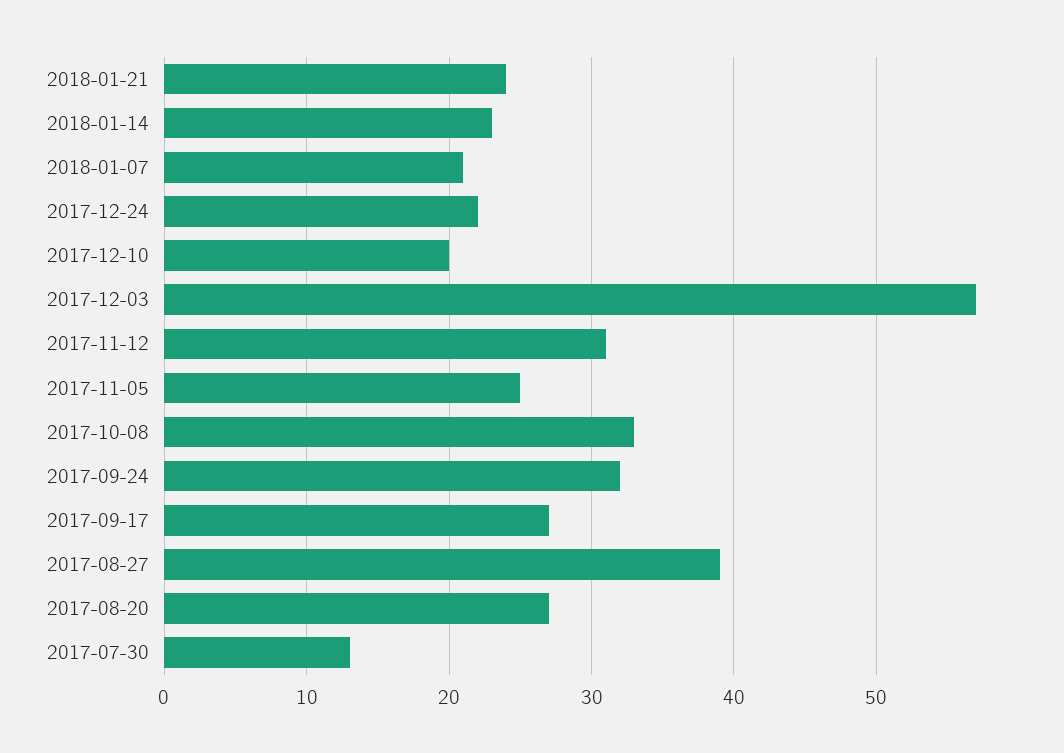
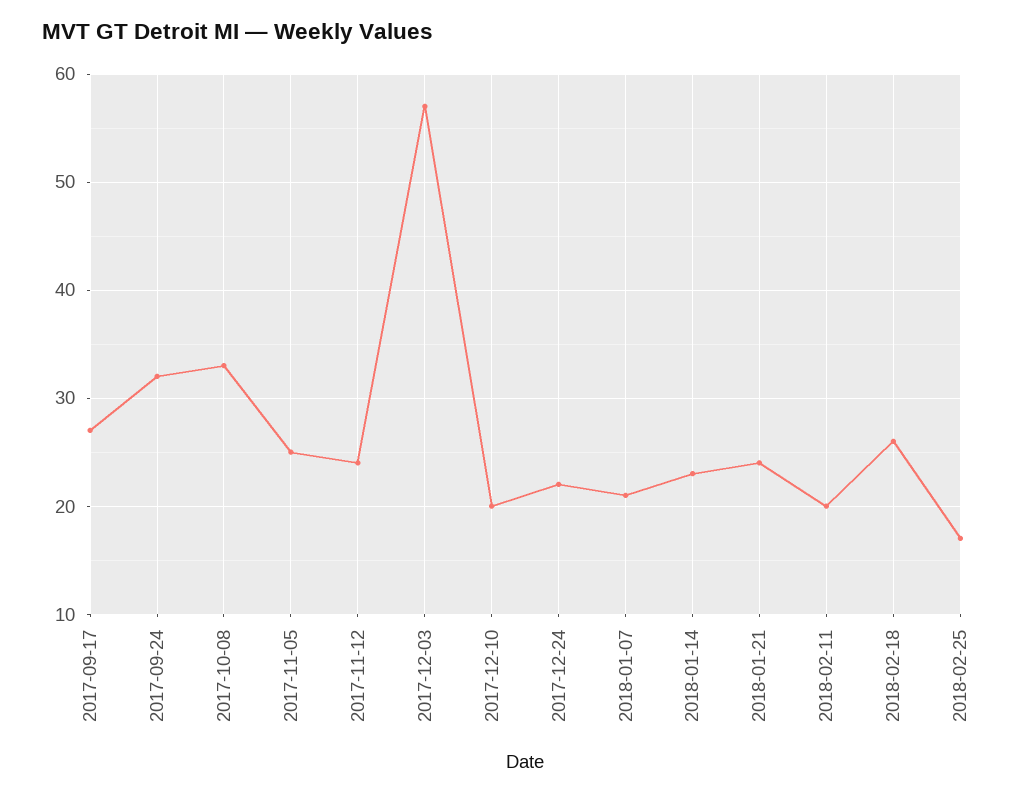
2017-11-12: 31 -> 24
2017-08-27: 39 -> none
2017-08-20: 27 -> none
2017-07-30: 13 -> none
2018-02-11: none -> 20
2018-02-18: none -> 26
2018-02-25: none -> 17

